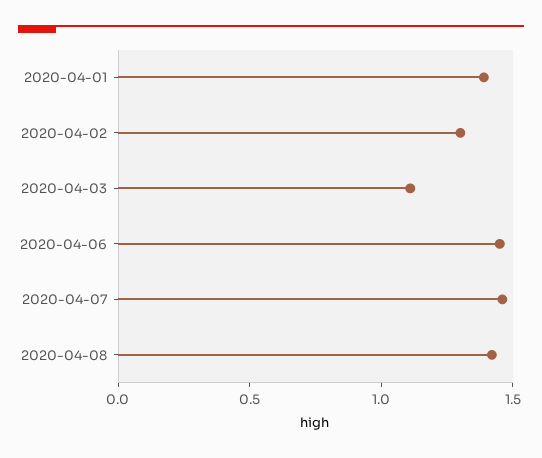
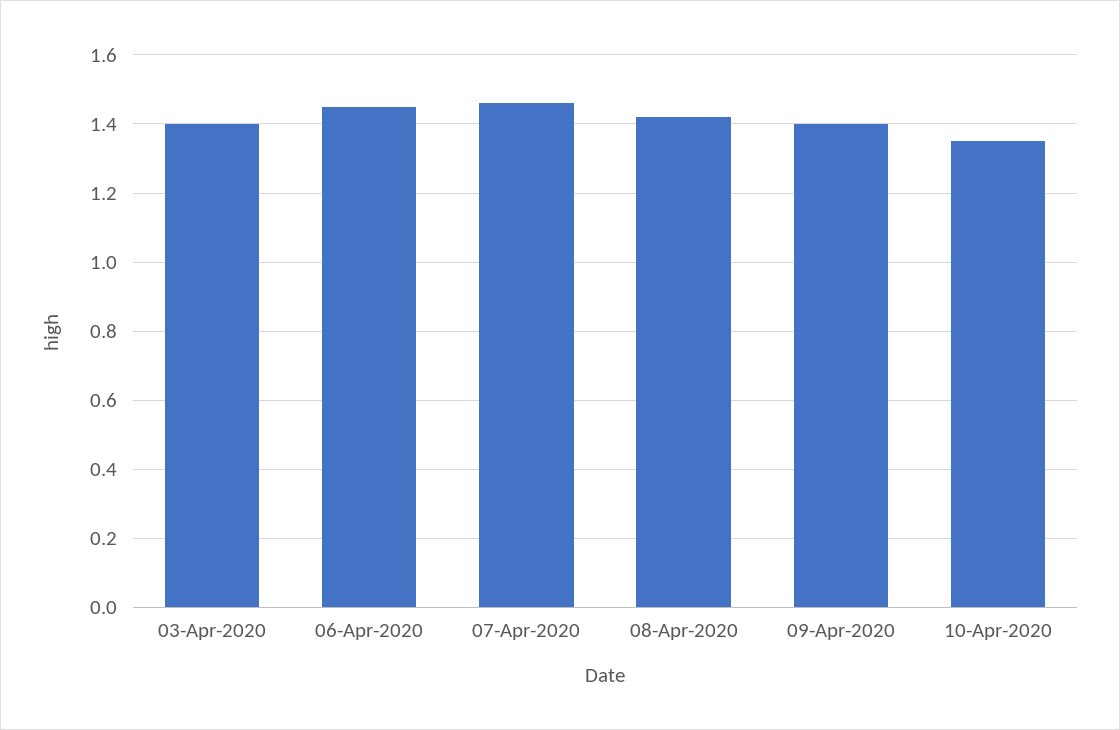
2020-04-01: 1.4 -> none
2020-04-02: 1.3 -> none
2020-04-03: 1.1 -> 1.4
09-Apr-2020: none -> 1.4
10-Apr-2020: none -> 1.35

